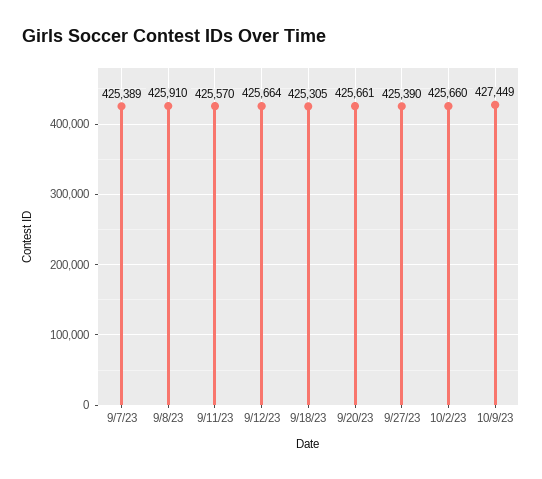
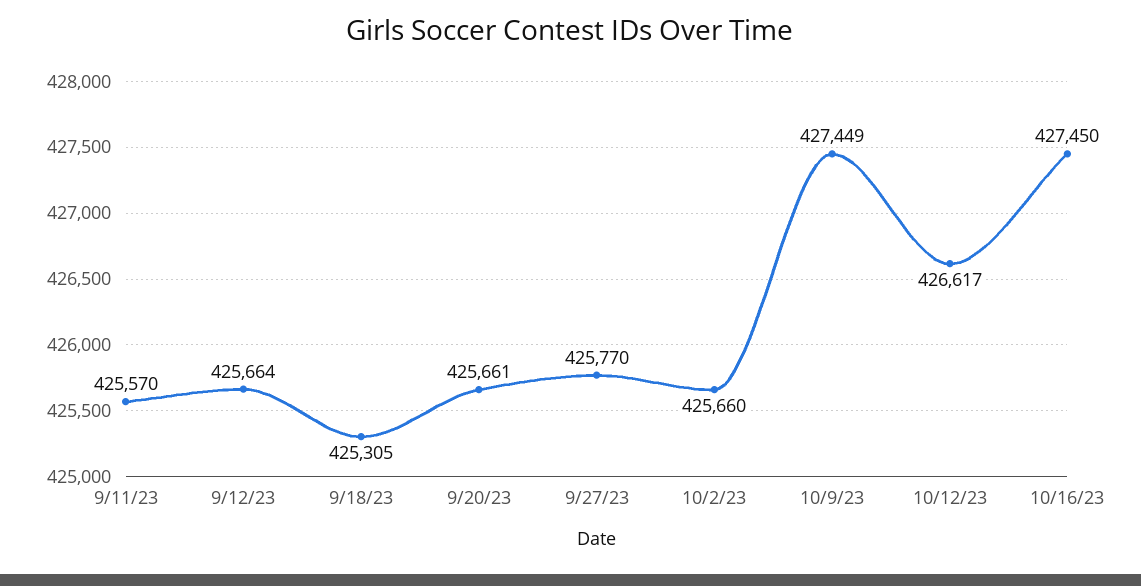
9/7/23: 425389 -> none
9/8/23: 425910 -> none
9/27/23: 425390 -> 425770
10/12/23: none -> 426617
10/16/23: none -> 427450

